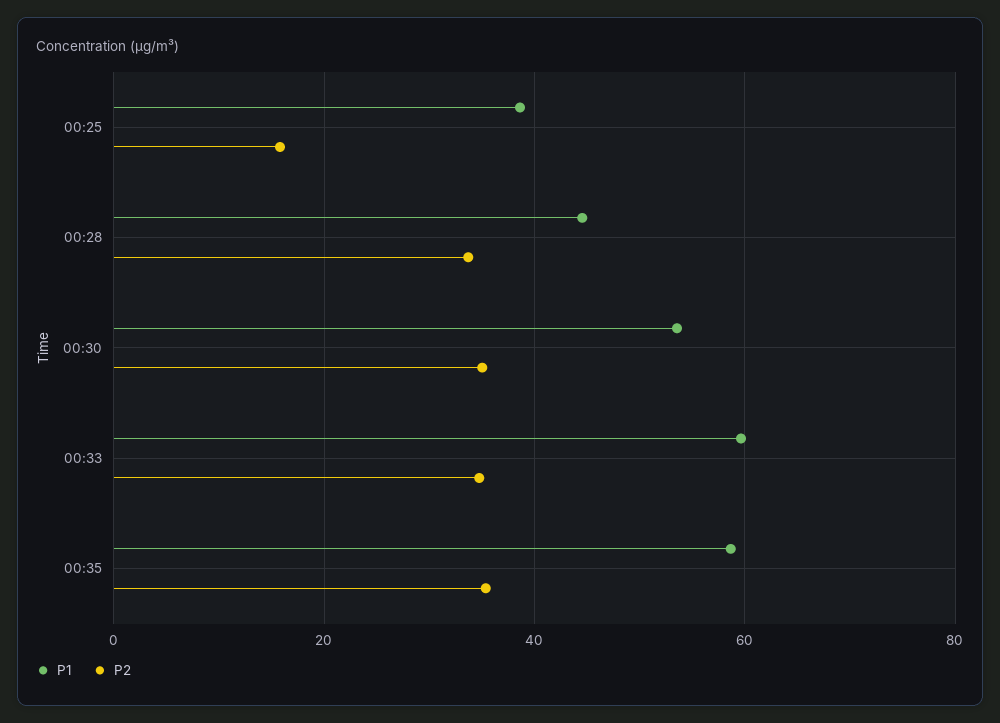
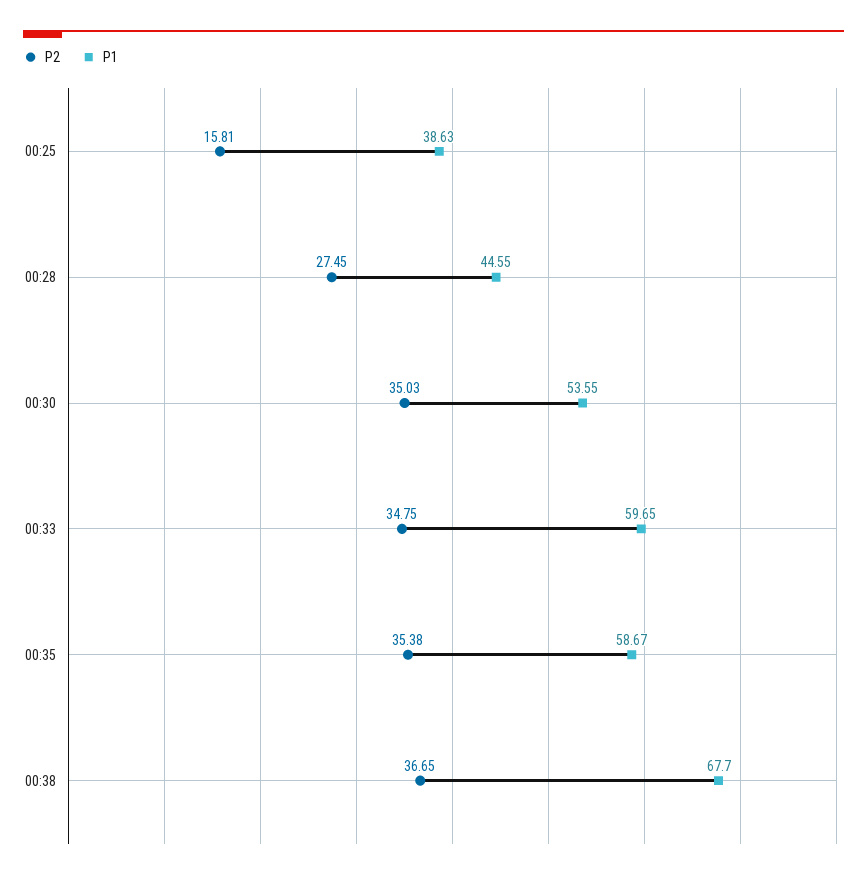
P2, 00:28: 34 -> 27.45
P2, 00:38: none -> 36.65
P1, 00:38: none -> 67.7

